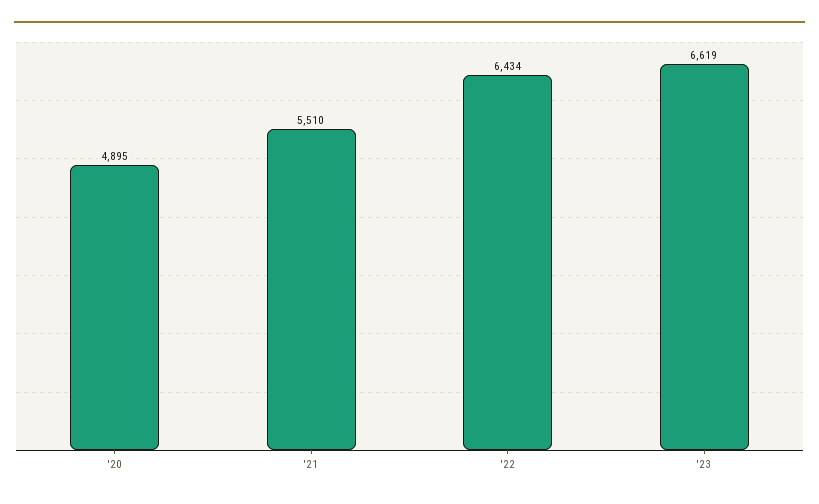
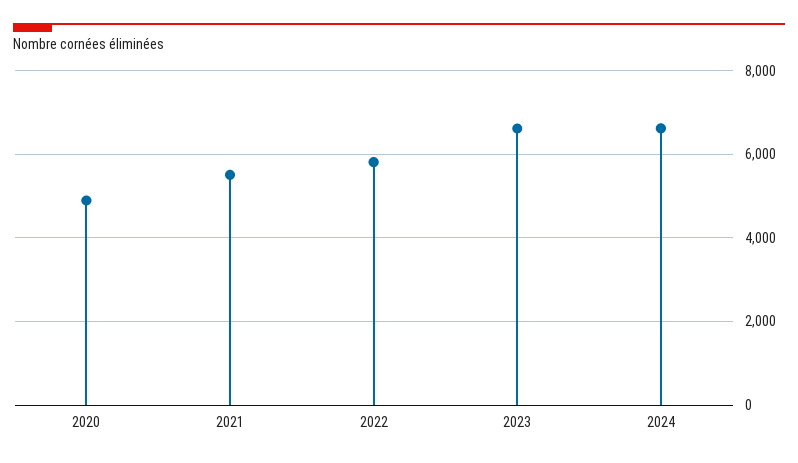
'22: 6434 -> 5800
2024: none -> 6600

